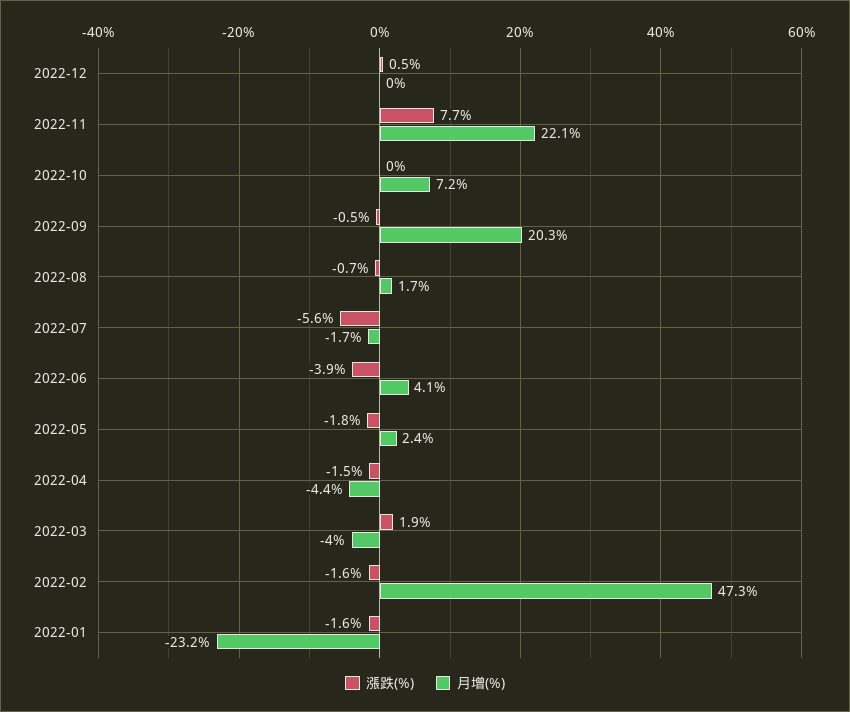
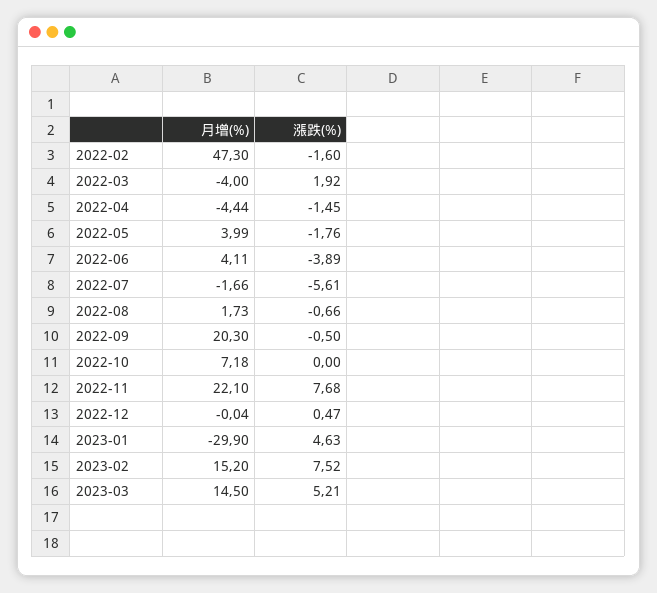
月增(%), 2022-05: 2.4 -> 3.99
漲跌(%), 2022-01: -1.6 -> none
月增(%), 2022-01: -23.2 -> none
月增(%), 2023-01: none -> -29.9
漲跌(%), 2023-01: none -> 4.63
月增(%), 2023-02: none -> 15.2
漲跌(%), 2023-02: none -> 7.52
月增(%), 2023-03: none -> 14.5
漲跌(%), 2023-03: none -> 5.21

